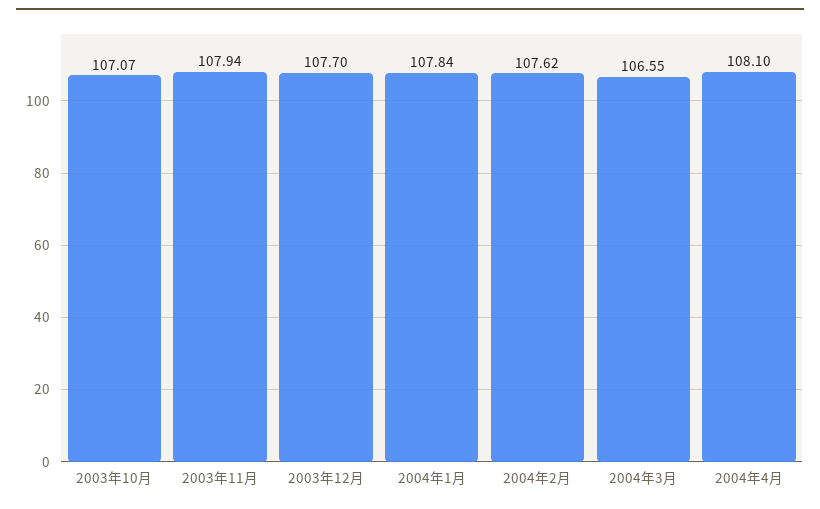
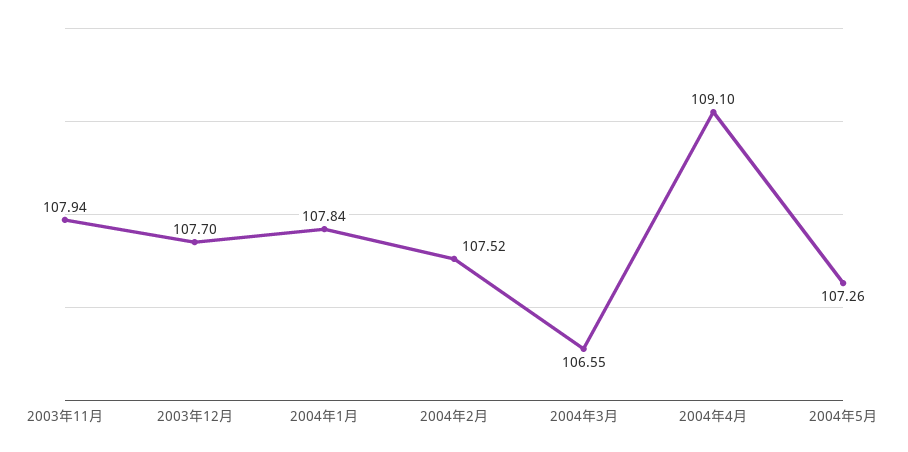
2003年10月: 107.07 -> none
2004年2月: 107.62 -> 107.52
2004年4月: 108.1 -> 109.1
2004年5月: none -> 107.26

